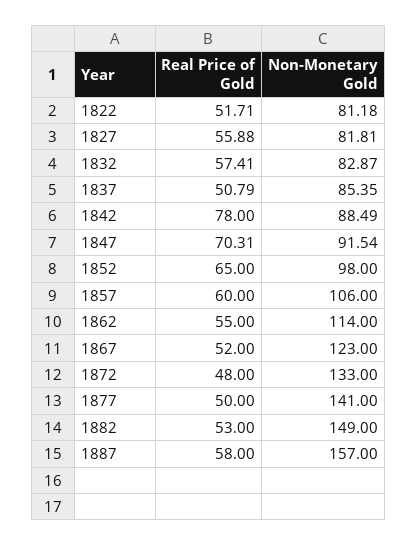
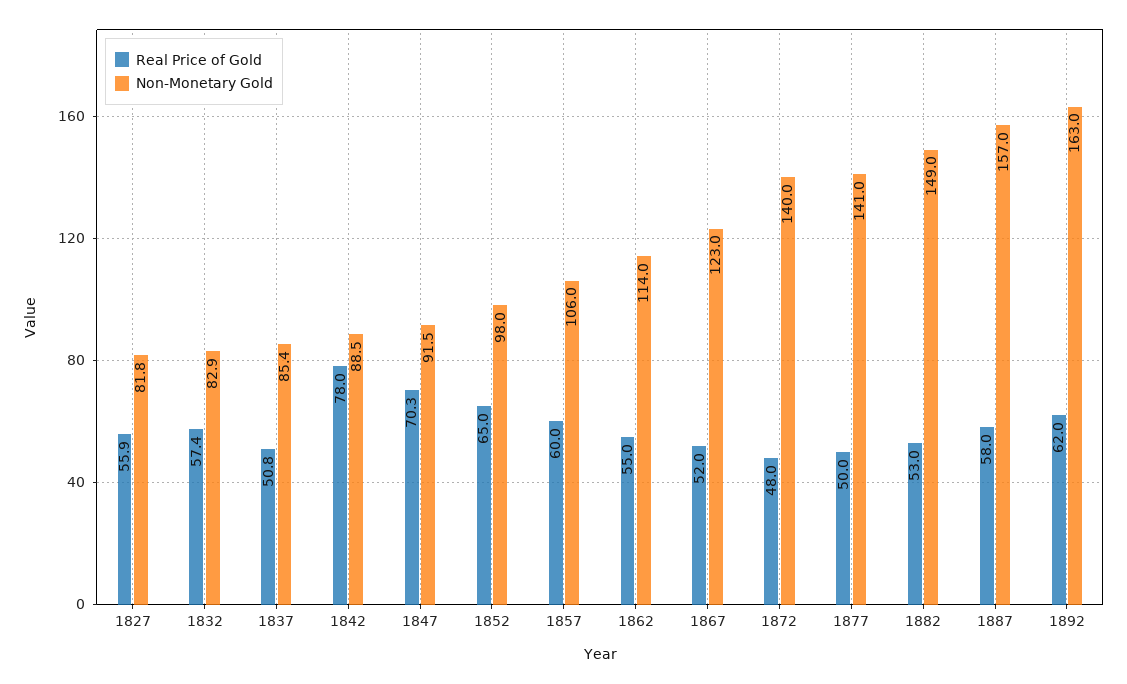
Real Price of Gold, 1822: 51.71 -> none
Non-Monetary Gold, 1822: 81.18 -> none
Non-Monetary Gold, 1872: 133 -> 140
Real Price of Gold, 1892: none -> 62
Non-Monetary Gold, 1892: none -> 163

